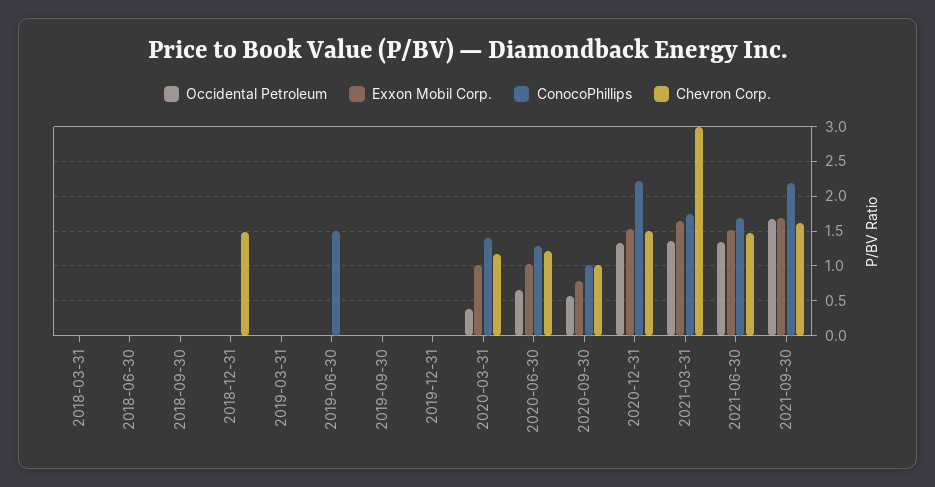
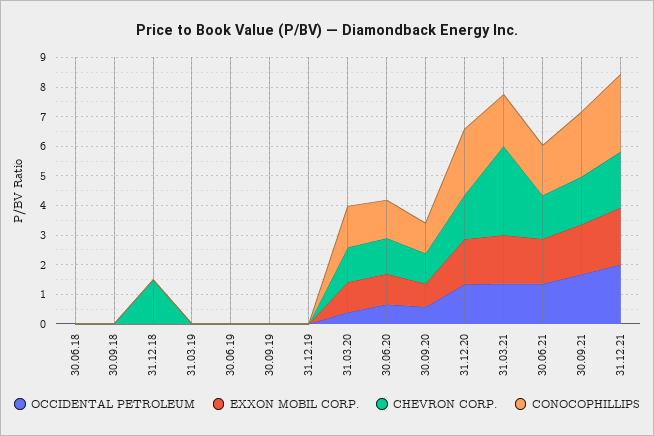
Occidental Petroleum, 2018-03-31: 0 -> none
Exxon Mobil Corp., 2018-03-31: 0 -> none
ConocoPhillips, 2018-03-31: 0 -> none
Chevron Corp., 2018-03-31: 0 -> none
ConocoPhillips, 2019-06-30: 1.5 -> 0
Occidental Petroleum, 31.12.21: none -> 2
Exxon Mobil Corp., 31.12.21: none -> 2
Chevron Corp., 31.12.21: none -> 2
ConocoPhillips, 31.12.21: none -> 2.5

